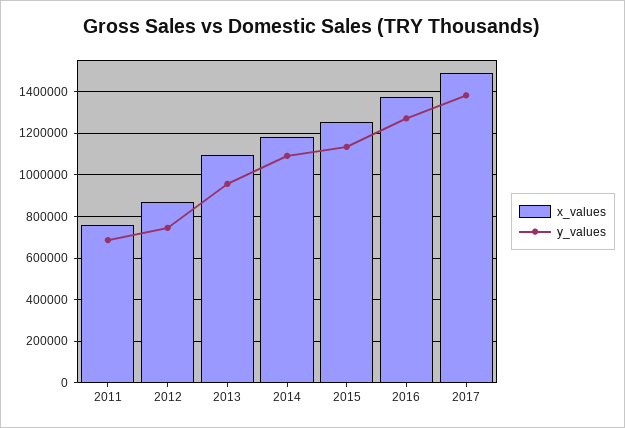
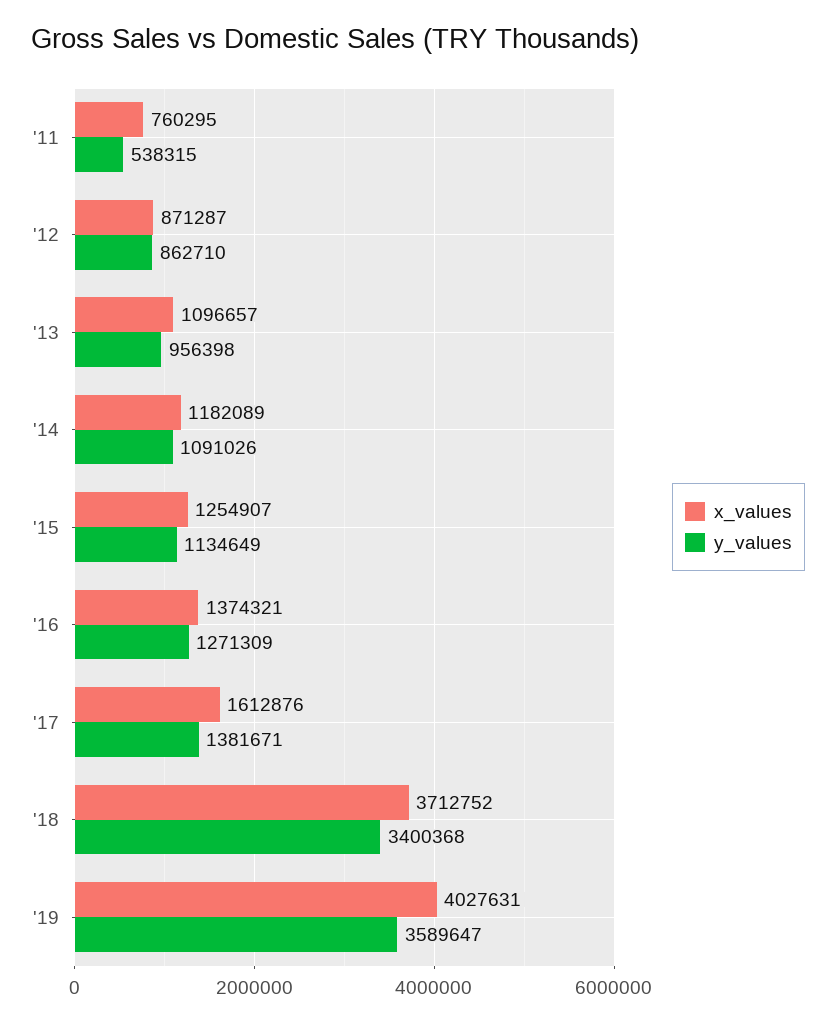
y_values, 2011: 700000 -> 538315
y_values, 2012: 750000 -> 862710
x_values, 2017: 1500000 -> 1612876
x_values, '18: none -> 3712752
y_values, '18: none -> 3400368
x_values, '19: none -> 4027631
y_values, '19: none -> 3589647

